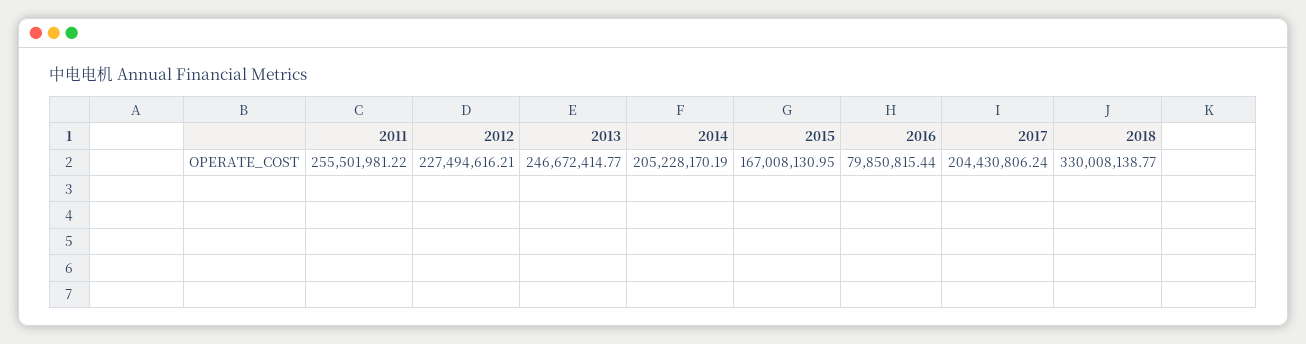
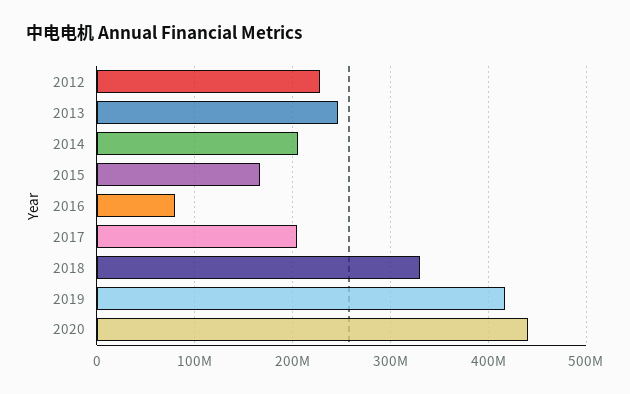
2011: 255501981.22 -> none
2019: none -> 420000000
2020: none -> 440000000

